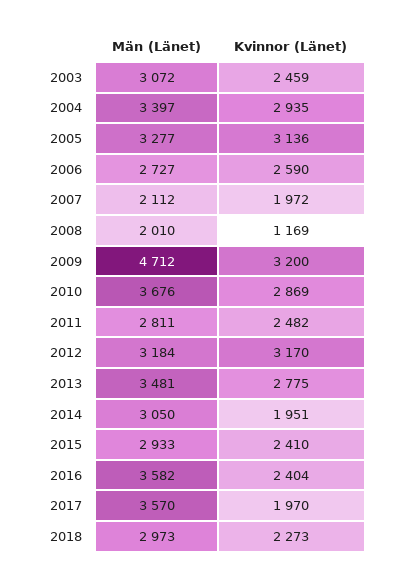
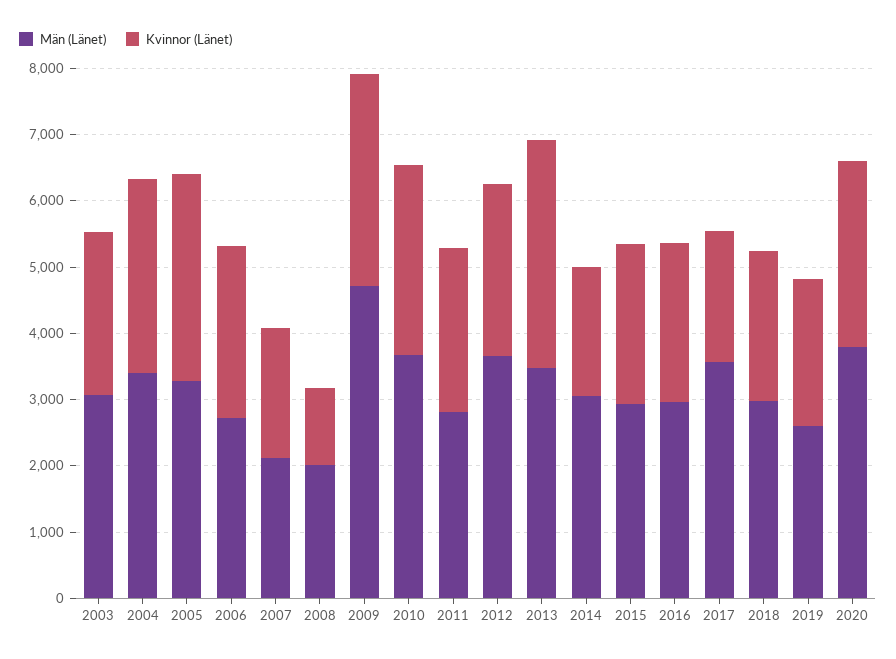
Män (Länet), 2012: 3184 -> 3600
Kvinnor (Länet), 2012: 3170 -> 2600
Kvinnor (Länet), 2013: 2775 -> 3400
Män (Länet), 2016: 3582 -> 3000
Män (Länet), 2019: none -> 2600
Kvinnor (Länet), 2019: none -> 2200
Män (Länet), 2020: none -> 3800
Kvinnor (Länet), 2020: none -> 2800

